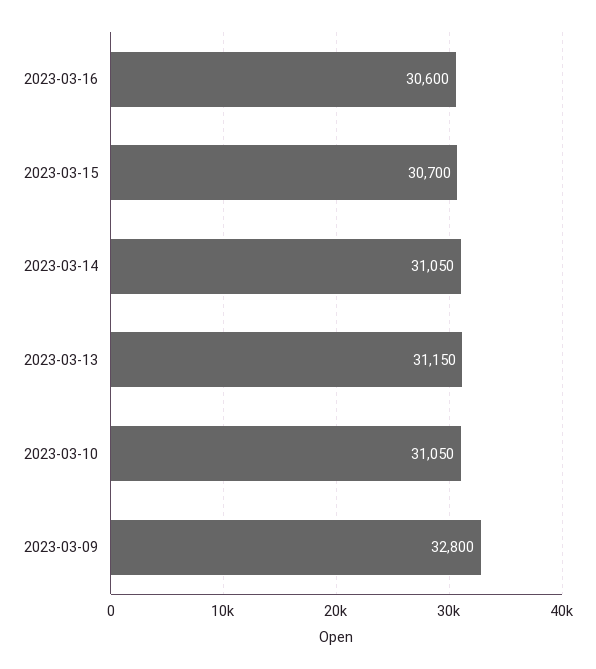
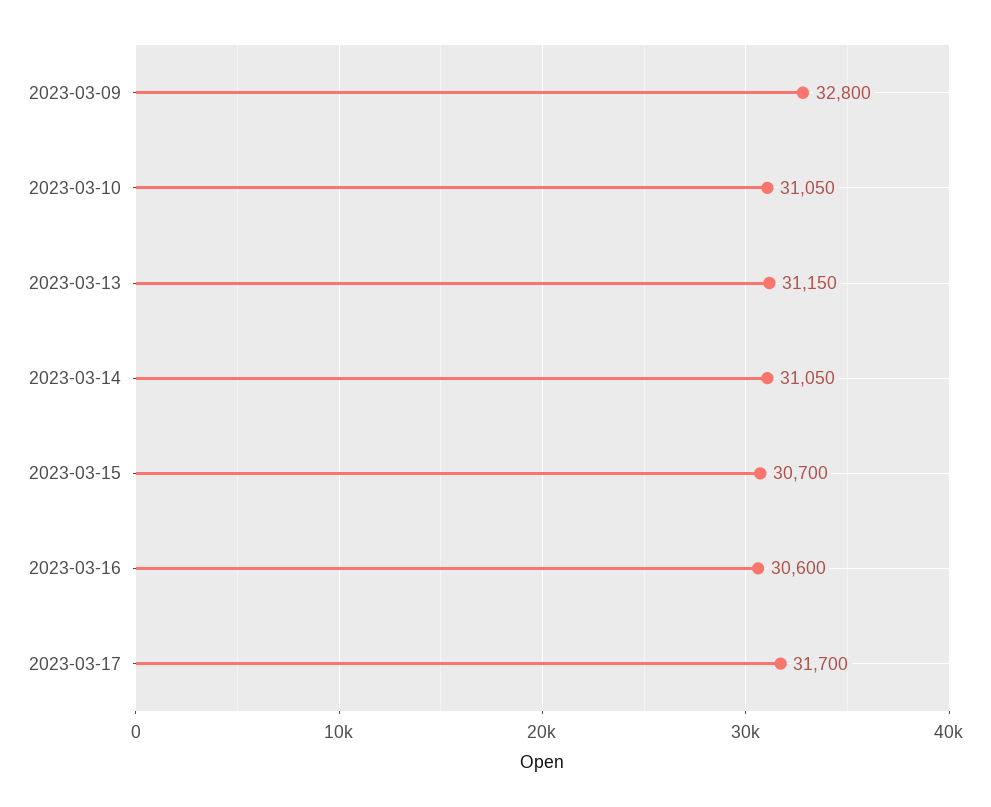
2023-03-17: none -> 31700

